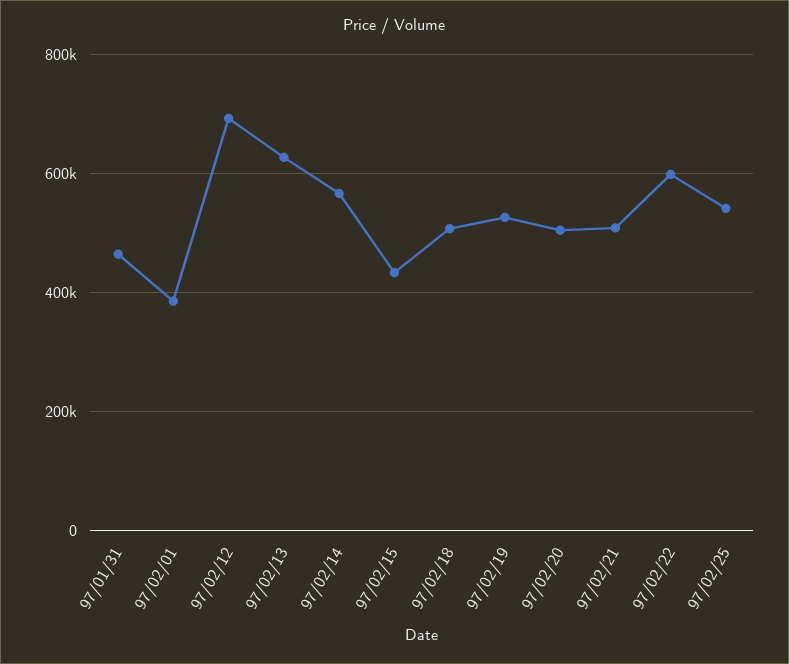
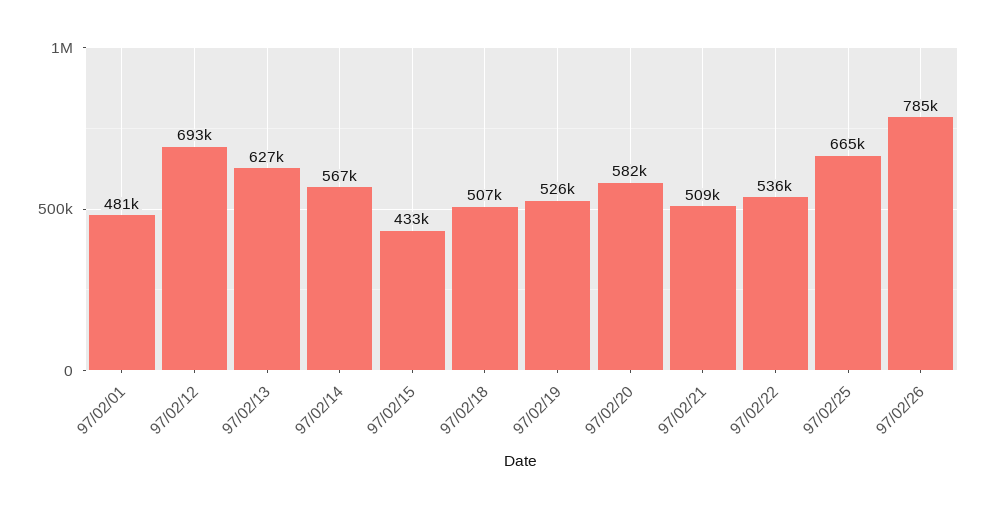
97/01/31: 460000 -> none
97/02/01: 380000 -> 481000
97/02/20: 500000 -> 582000
97/02/22: 600000 -> 536000
97/02/25: 540000 -> 665000
97/02/26: none -> 785000

